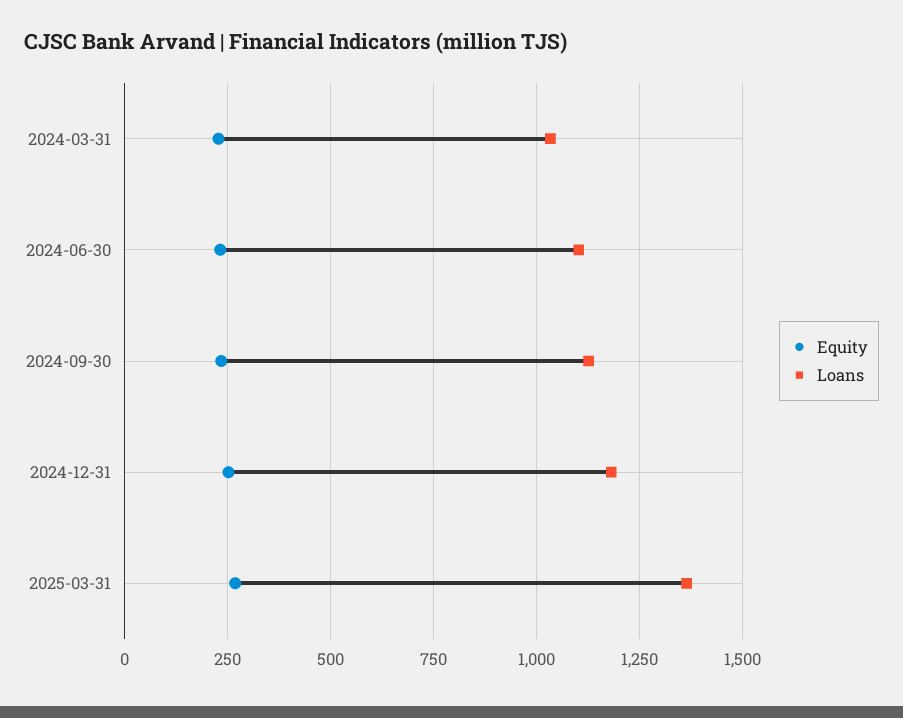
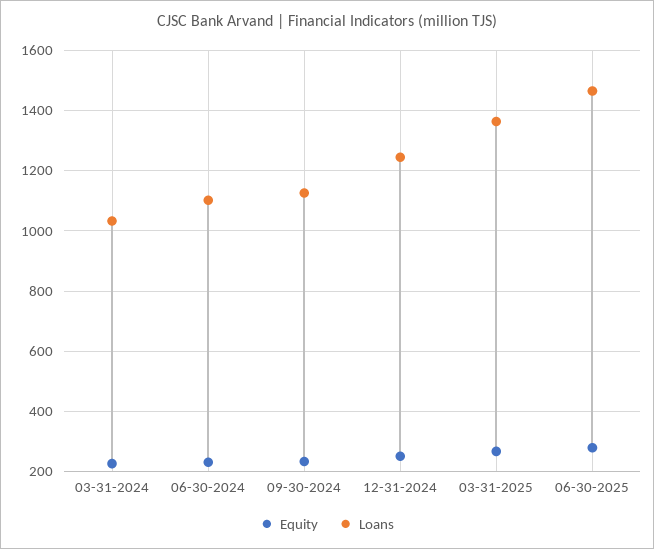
Loans, 2024-12-31: 1175 -> 1240
Equity, 06-30-2025: none -> 280
Loans, 06-30-2025: none -> 1460

